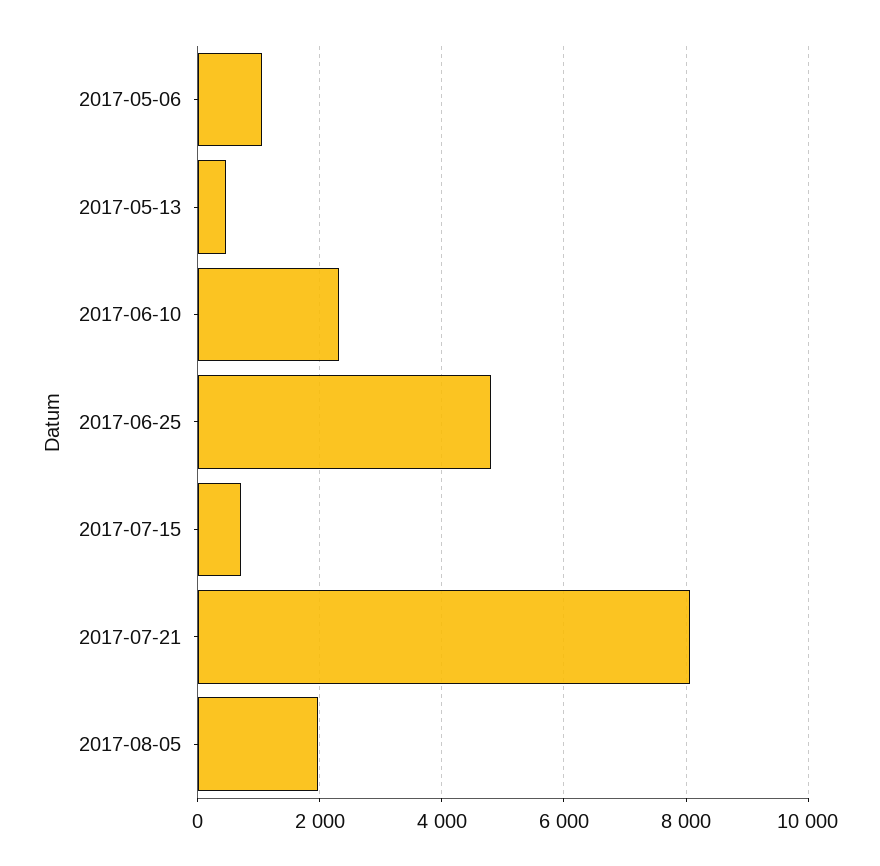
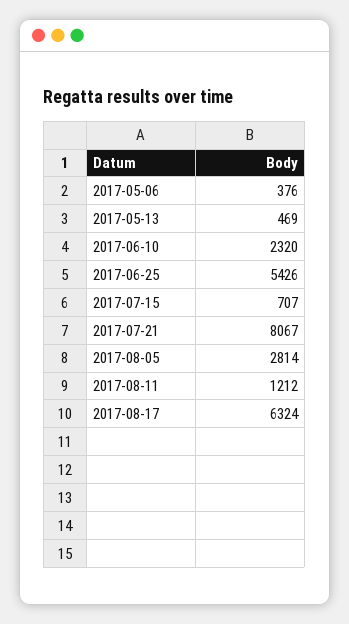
2017-05-06: 1000 -> 376
2017-06-25: 4800 -> 5426
2017-08-05: 2000 -> 2814
2017-08-11: none -> 1212
2017-08-17: none -> 6324

